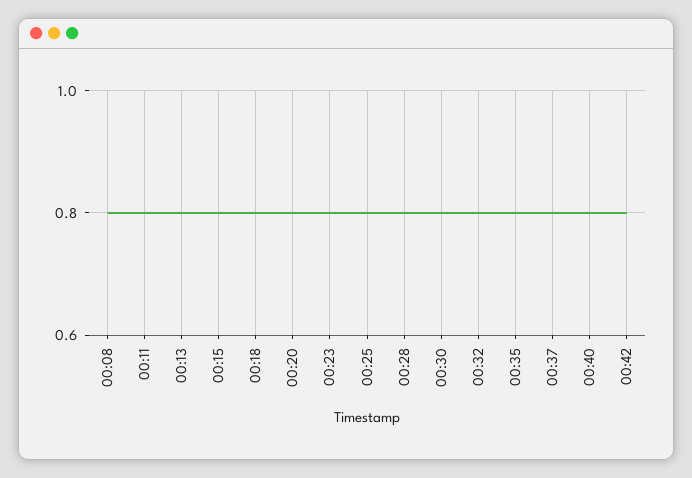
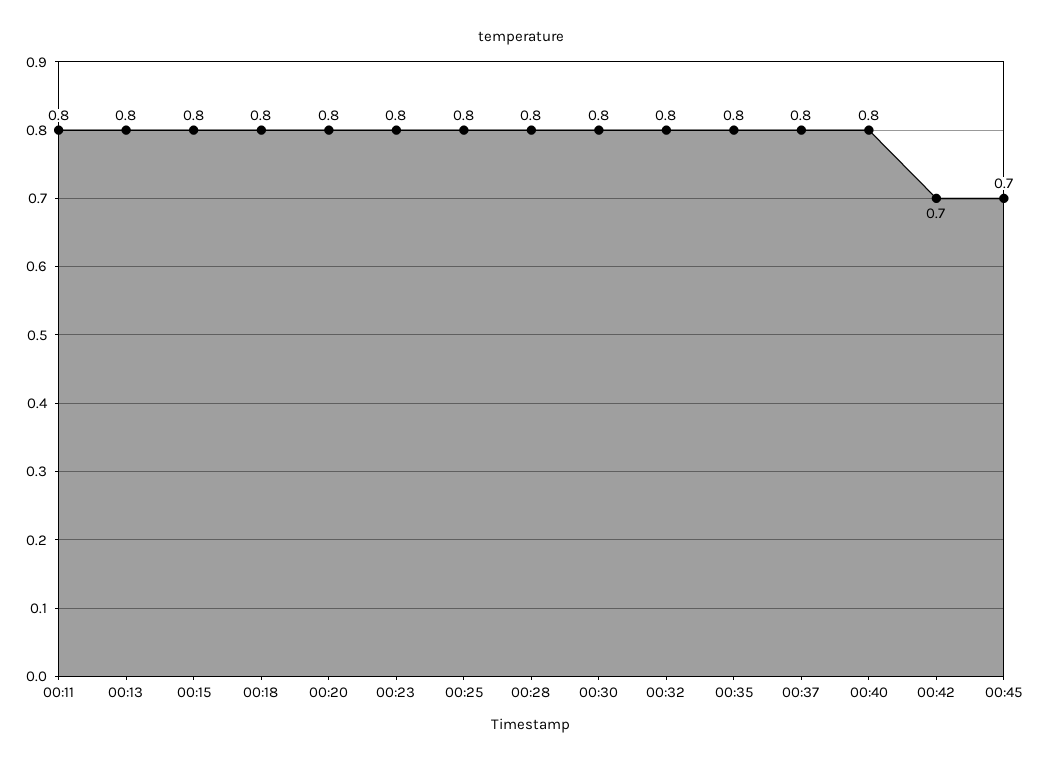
00:08: 0.8 -> none
00:42: 0.8 -> 0.7
00:45: none -> 0.7

